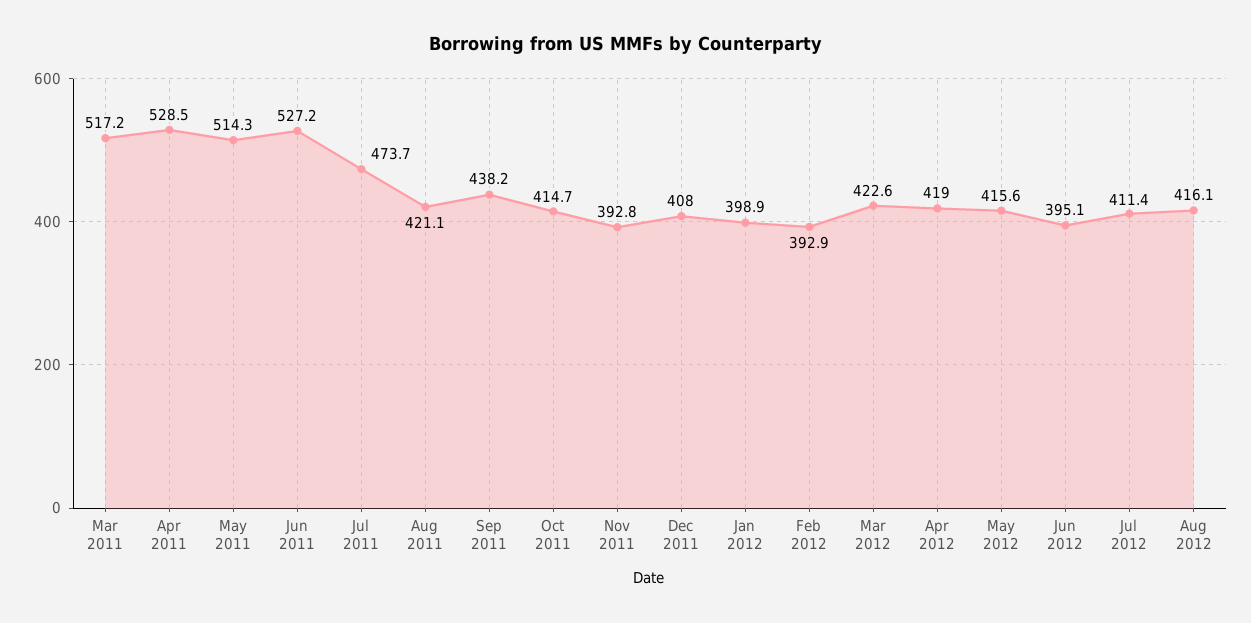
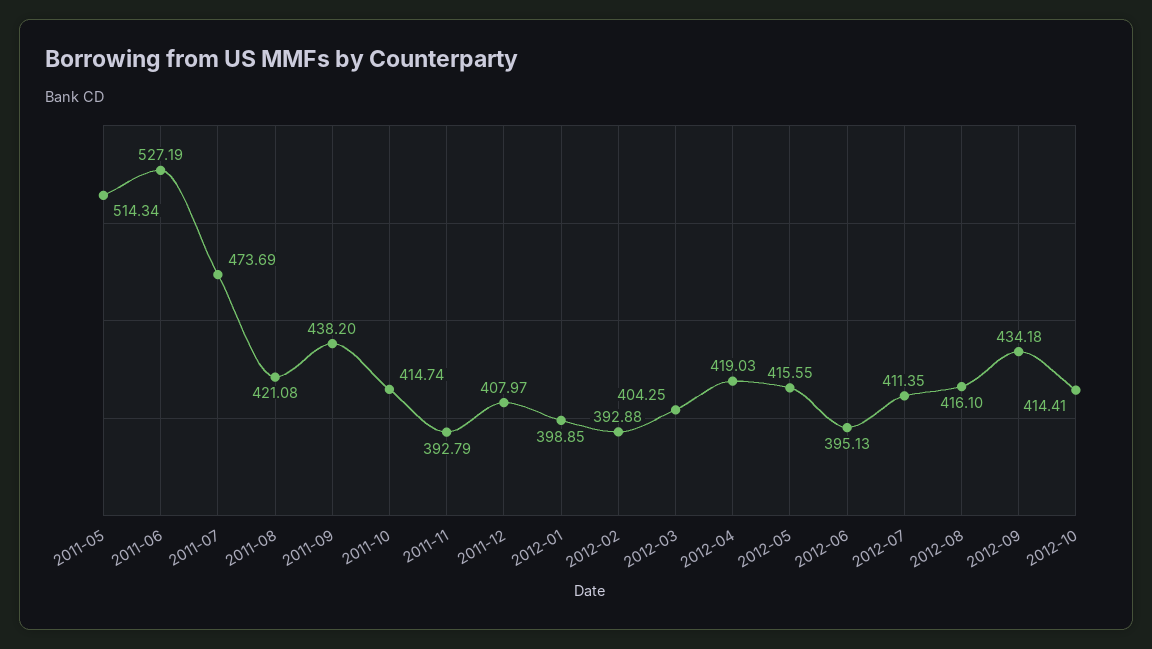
Mar 2011: 517.2 -> none
Apr 2011: 528.5 -> none
Mar 2012: 422.6 -> 404.25
2012-09: none -> 434.18
2012-10: none -> 414.41

